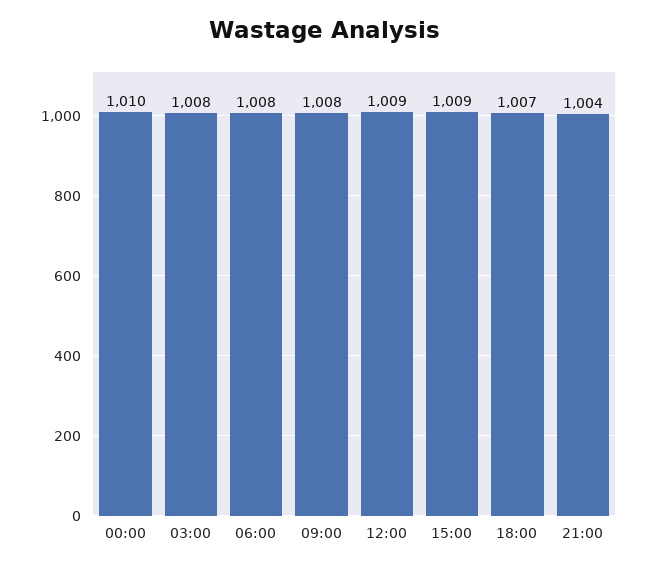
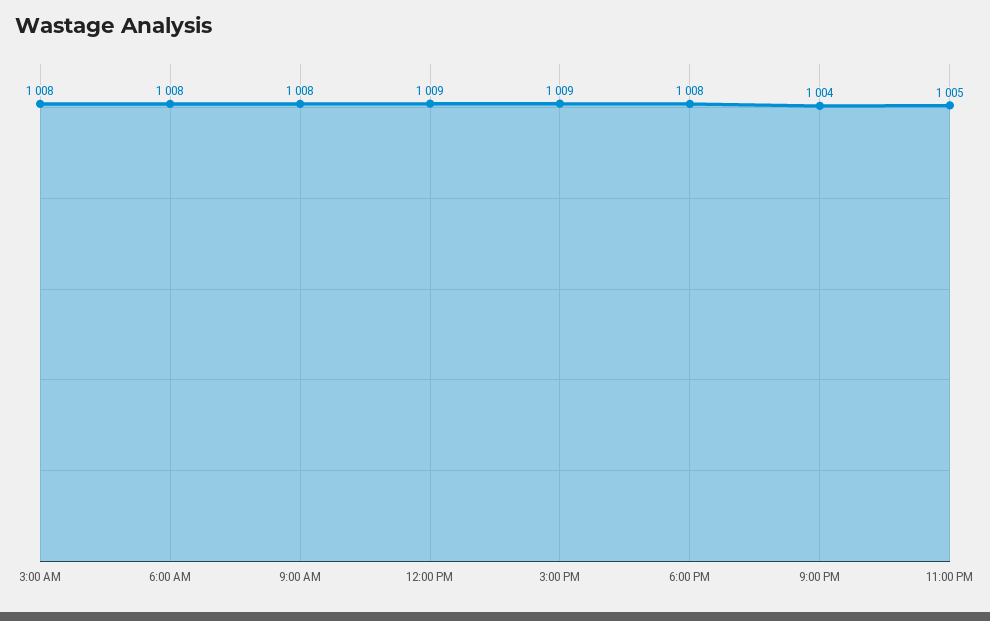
00:00: 1010 -> none
18:00: 1007 -> 1008
11:00 PM: none -> 1005

